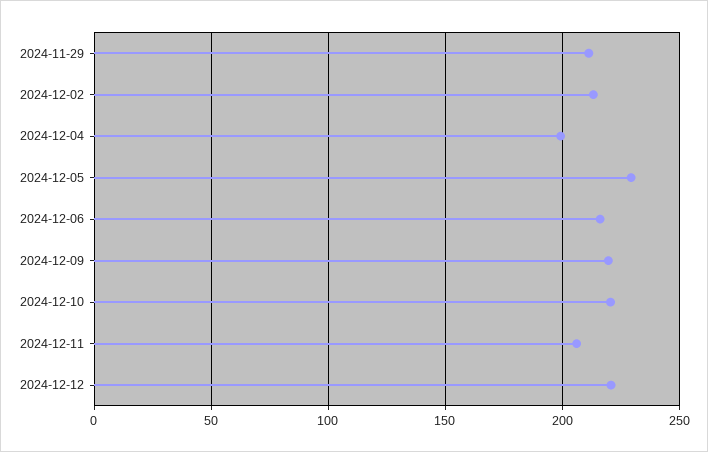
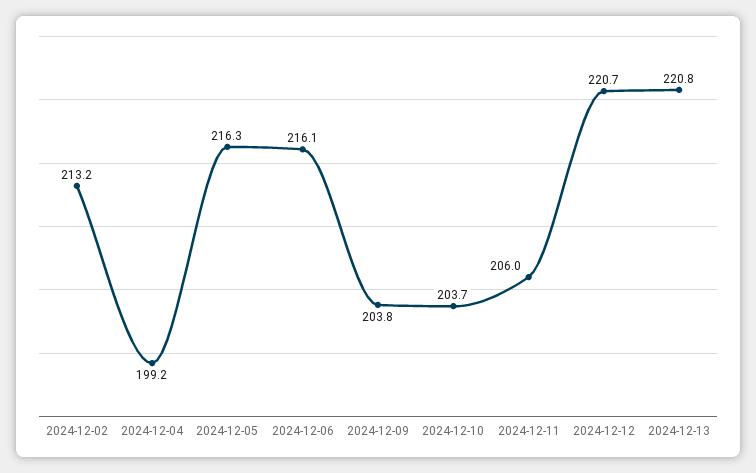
2024-11-29: 210 -> none
2024-12-05: 230 -> 216.3
2024-12-09: 220 -> 203.8
2024-12-10: 220 -> 203.7
2024-12-13: none -> 220.8

